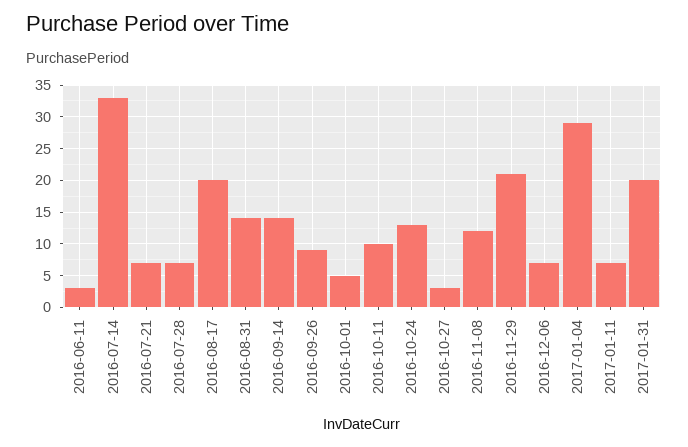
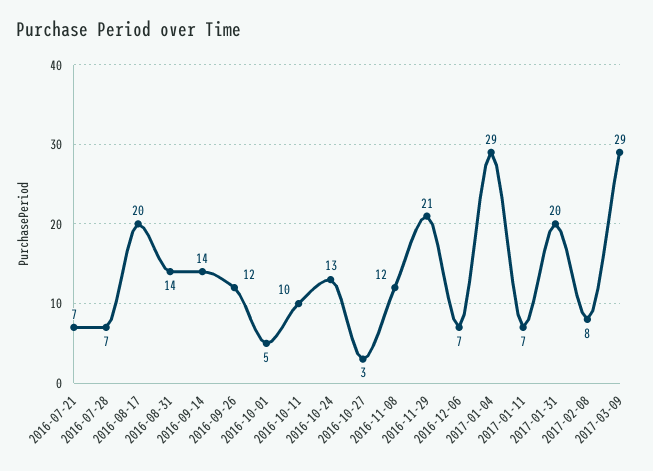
2016-06-11: 3 -> none
2016-07-14: 33 -> none
2016-09-26: 9 -> 12
2017-02-08: none -> 8
2017-03-09: none -> 29

